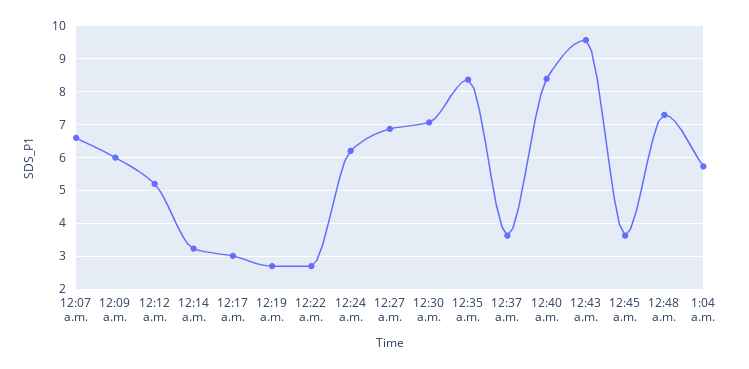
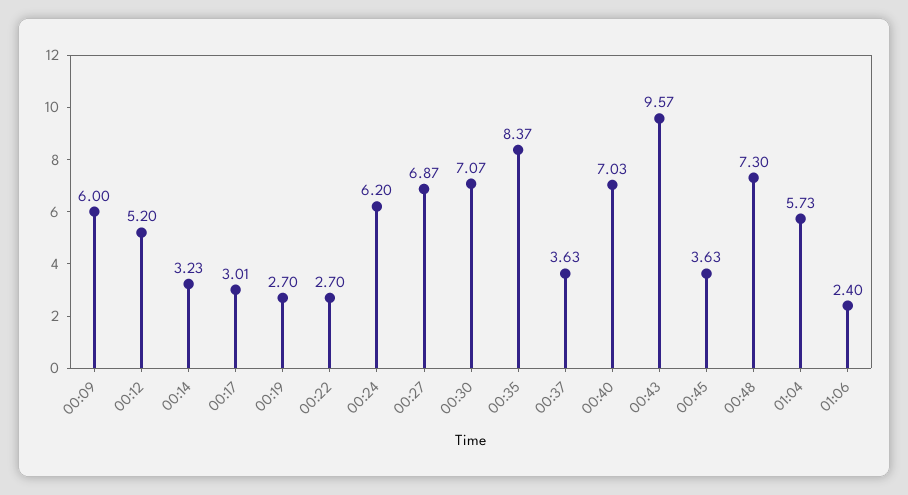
12:07 a.m.: 6.6 -> none
12:40 a.m.: 8.4 -> 7.03
01:06: none -> 2.4

